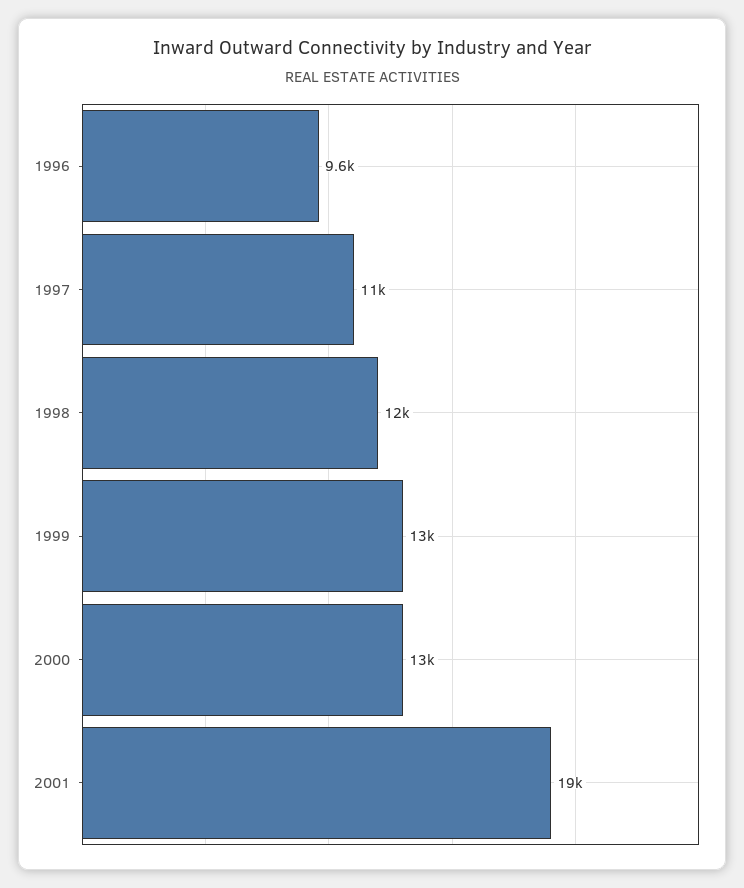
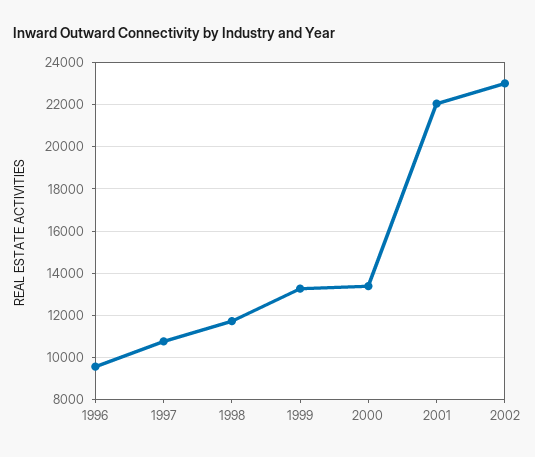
2001: 19000 -> 22000
2002: none -> 23000

